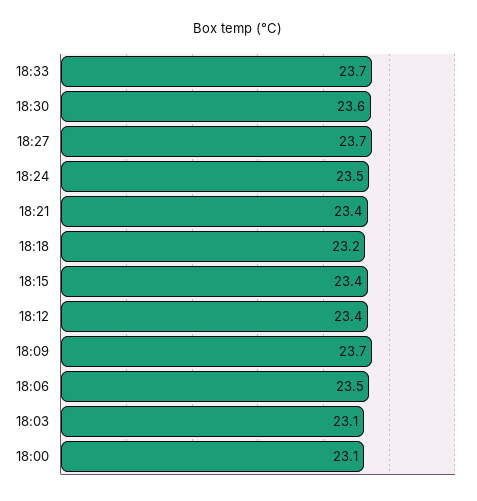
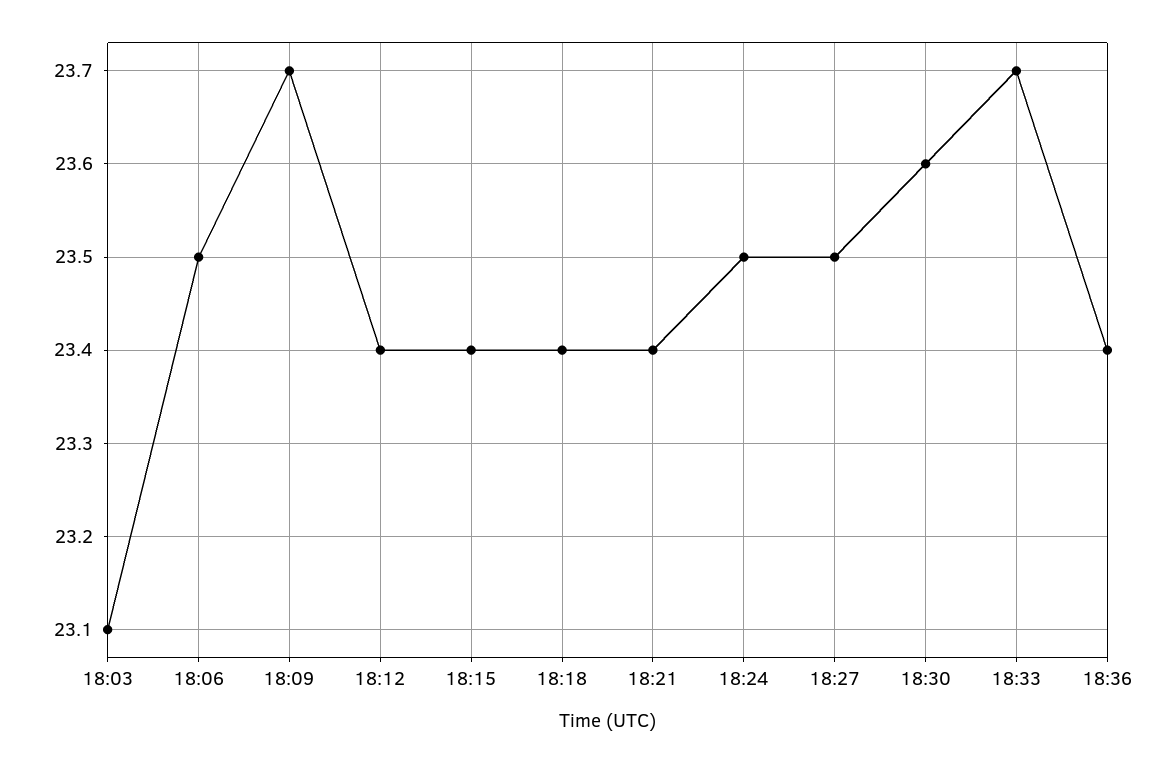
18:27: 23.7 -> 23.5
18:18: 23.2 -> 23.4
18:00: 23.1 -> none
18:36: none -> 23.4

